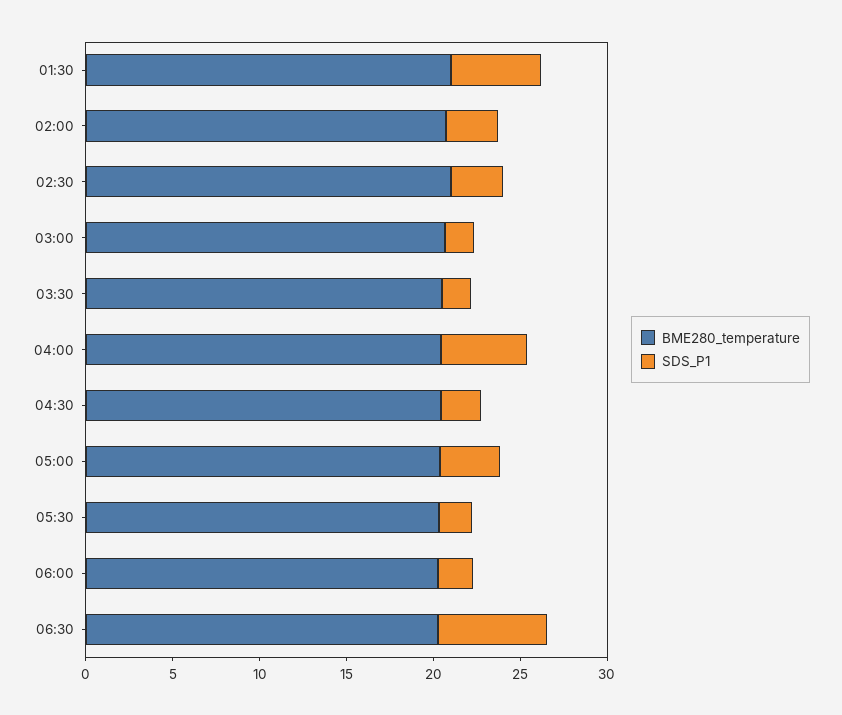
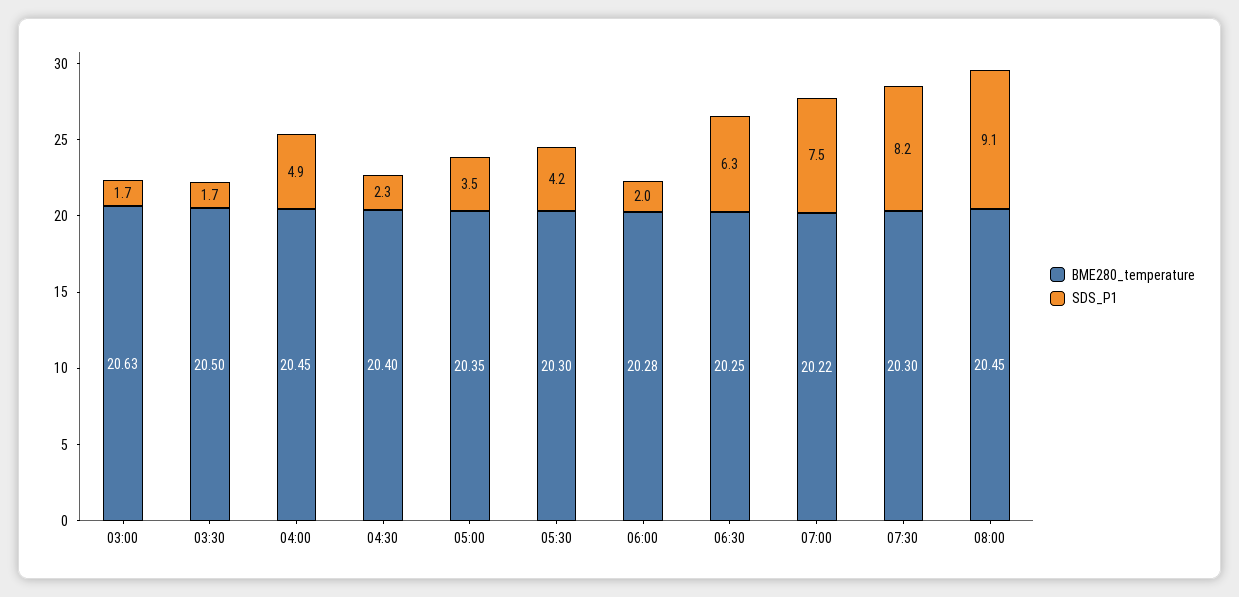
BME280_temperature, 01:30: 21 -> none
SDS_P1, 01:30: 5 -> none
BME280_temperature, 02:00: 21 -> none
SDS_P1, 02:00: 3 -> none
BME280_temperature, 02:30: 21 -> none
SDS_P1, 02:30: 3 -> none
SDS_P1, 05:30: 2 -> 4.2
BME280_temperature, 07:00: none -> 20.22
SDS_P1, 07:00: none -> 7.5
BME280_temperature, 07:30: none -> 20.3
SDS_P1, 07:30: none -> 8.2
BME280_temperature, 08:00: none -> 20.45
SDS_P1, 08:00: none -> 9.1

